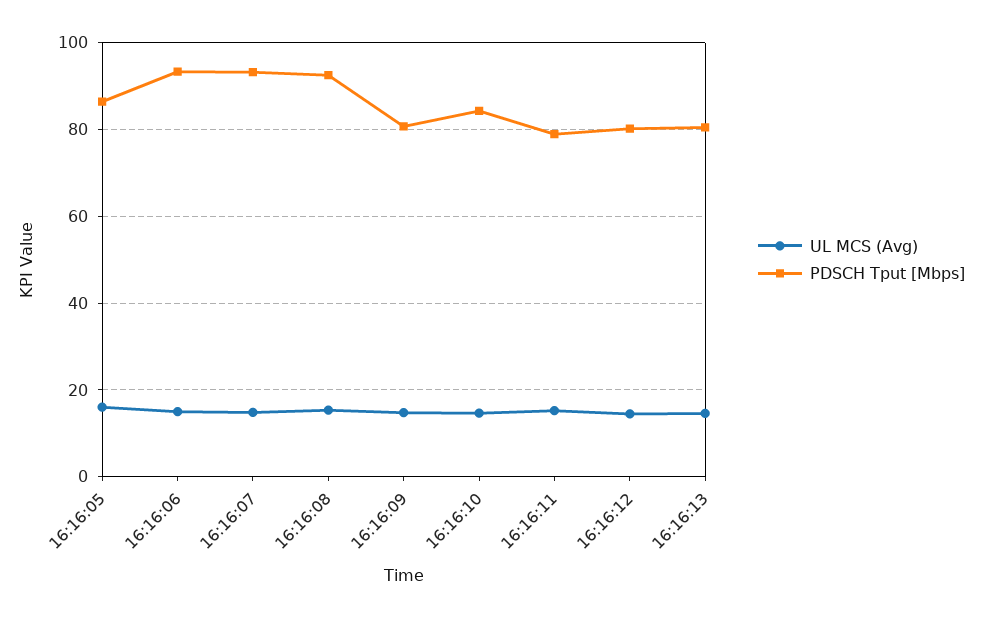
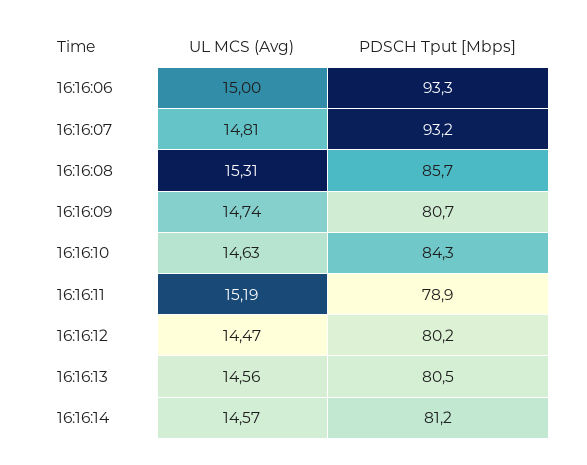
UL MCS (Avg), 16:16:05: 16 -> none
PDSCH Tput [Mbps], 16:16:05: 86 -> none
PDSCH Tput [Mbps], 16:16:08: 92 -> 85.7
UL MCS (Avg), 16:16:14: none -> 14.57
PDSCH Tput [Mbps], 16:16:14: none -> 81.2

